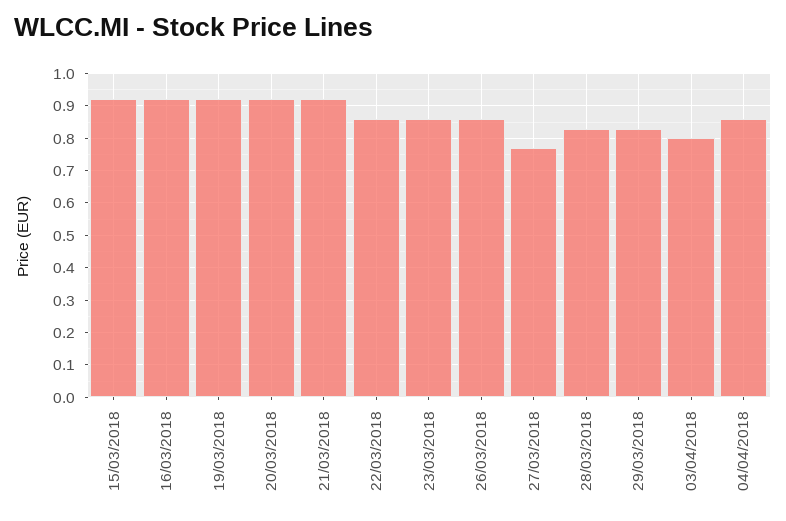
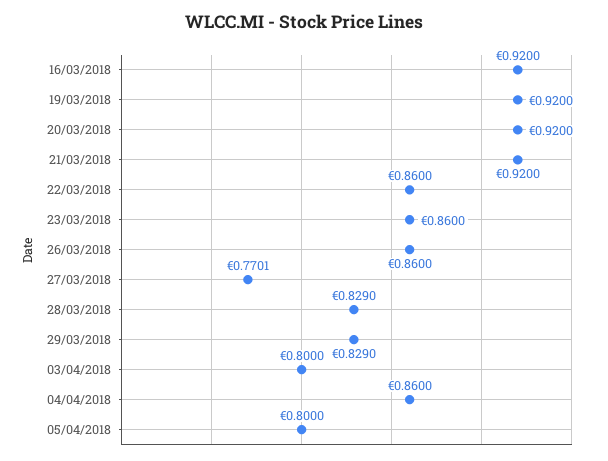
15/03/2018: 0.92 -> none
05/04/2018: none -> 0.8

